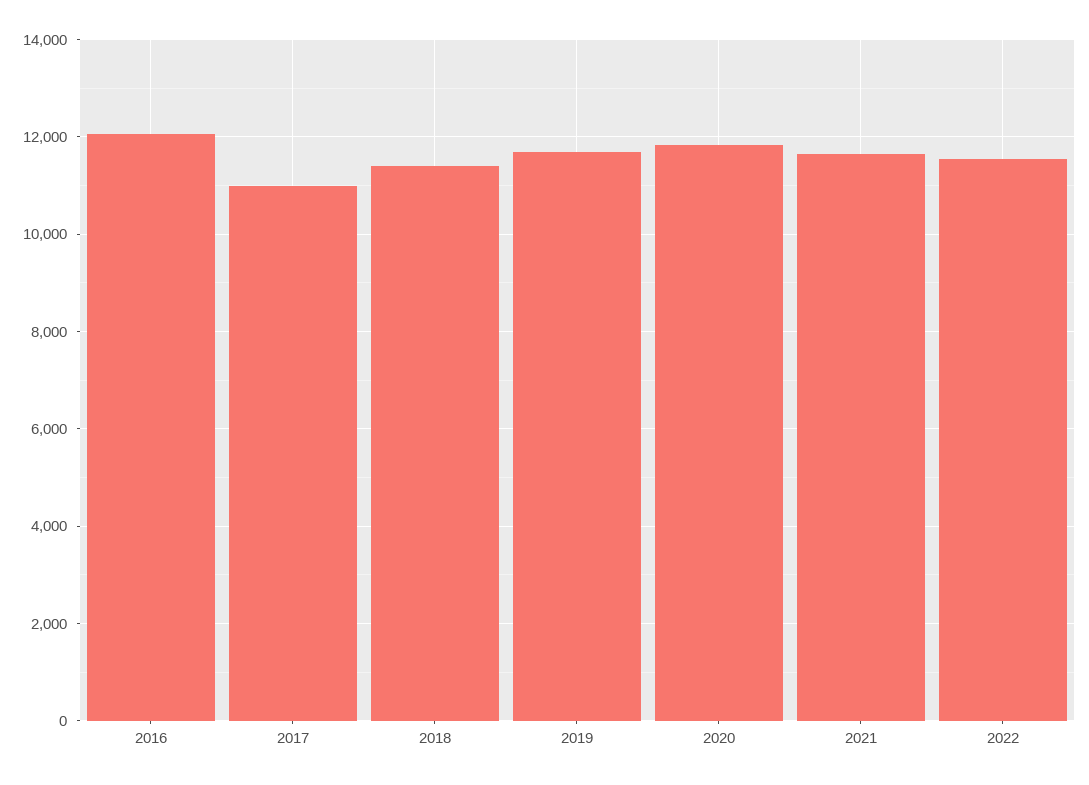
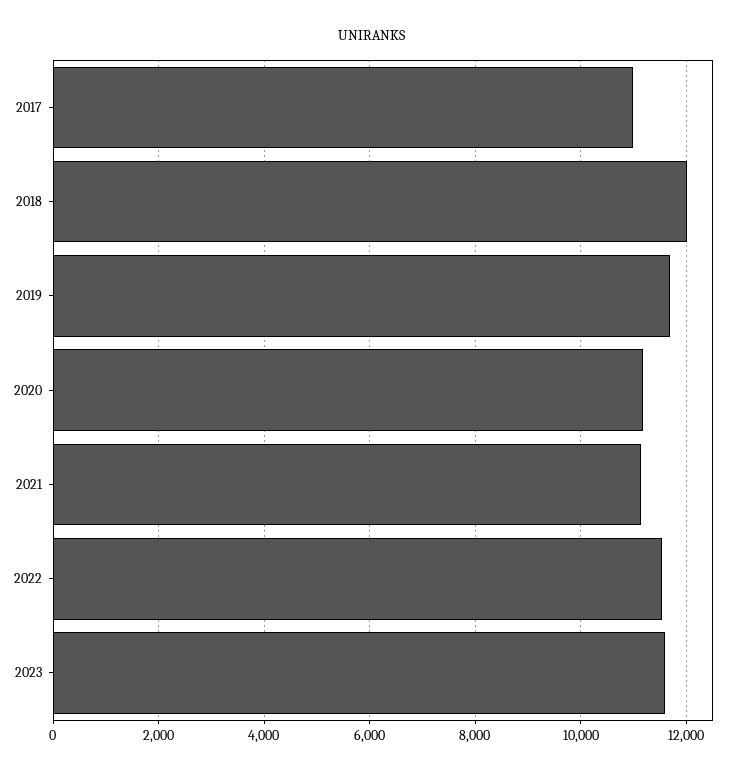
2016: 12000 -> none
2018: 11400 -> 12000
2020: 11800 -> 11200
2021: 11600 -> 11200
2023: none -> 11600

